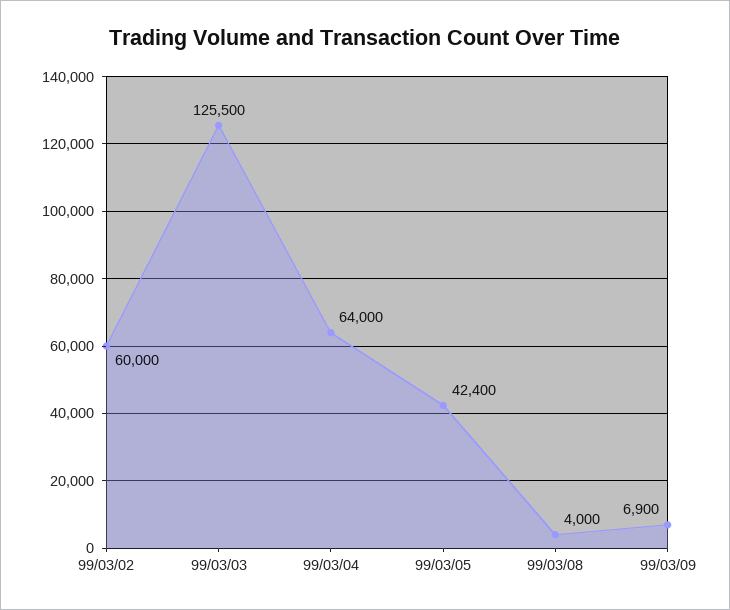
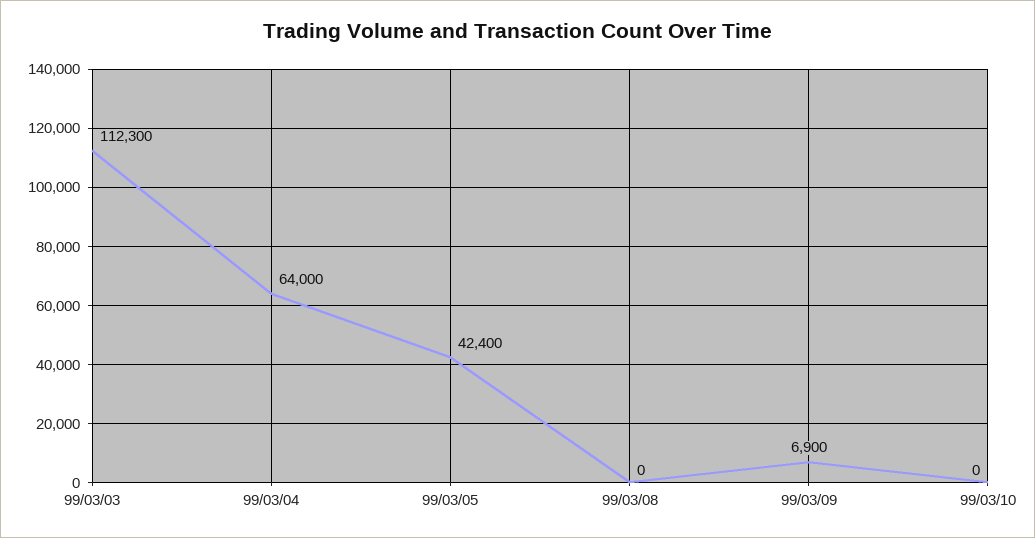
99/03/02: 60000 -> none
99/03/03: 125500 -> 112300
99/03/08: 4000 -> 0
99/03/10: none -> 0

